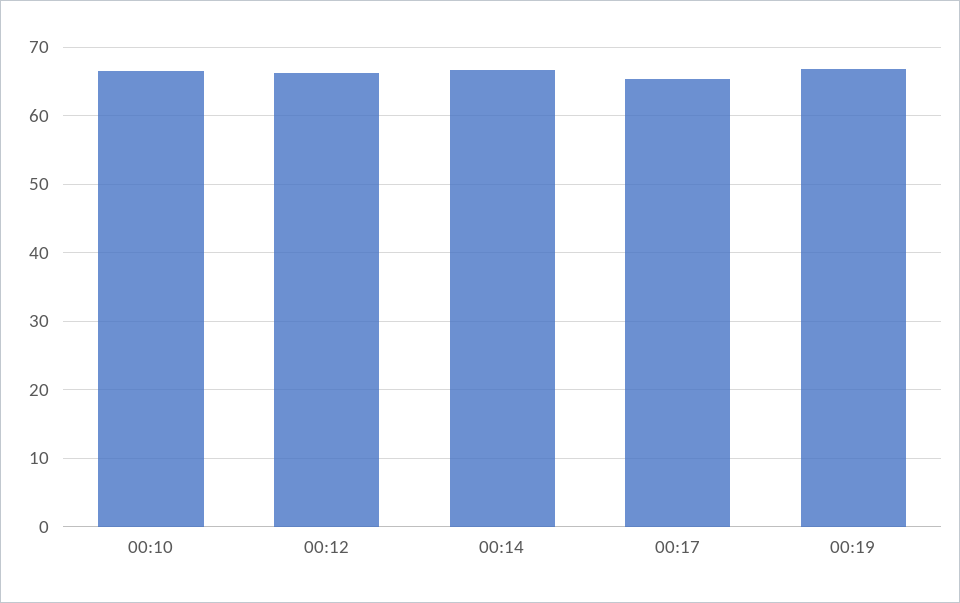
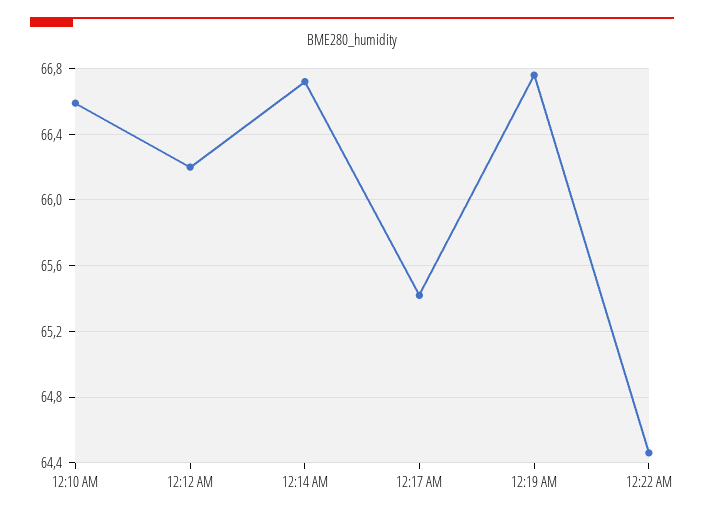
12:22 AM: none -> 64.45

